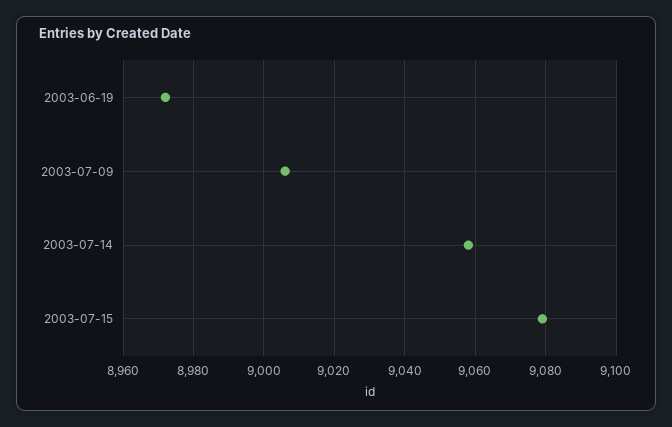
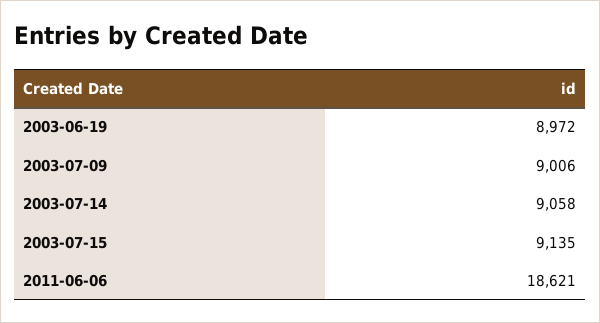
2003-07-15: 9080 -> 9135
2011-06-06: none -> 18621

